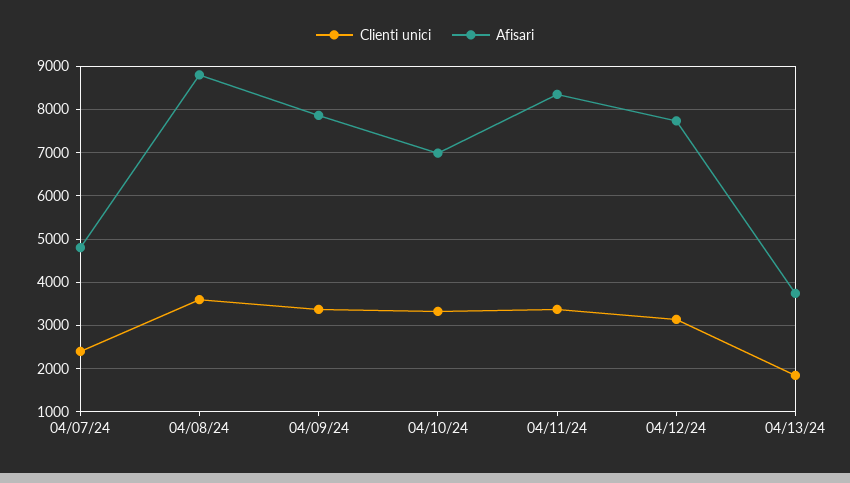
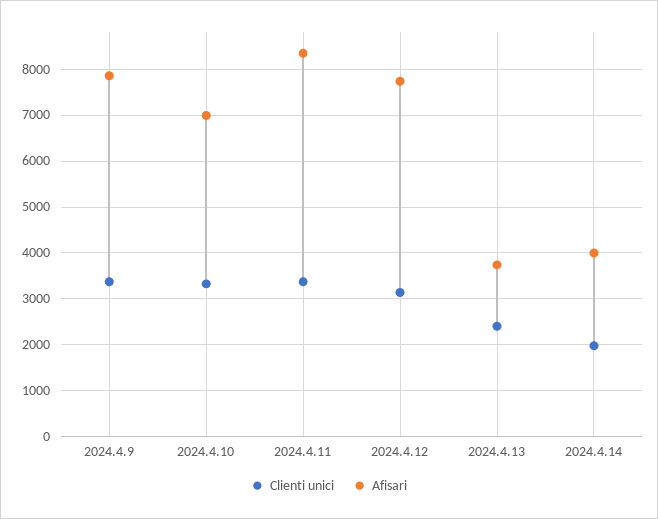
Clienti unici, 04/07/24: 2400 -> none
Afisari, 04/07/24: 4800 -> none
Clienti unici, 04/08/24: 3600 -> none
Afisari, 04/08/24: 8800 -> none
Clienti unici, 04/13/24: 1800 -> 2400
Clienti unici, 2024.4.14: none -> 2000
Afisari, 2024.4.14: none -> 4000

